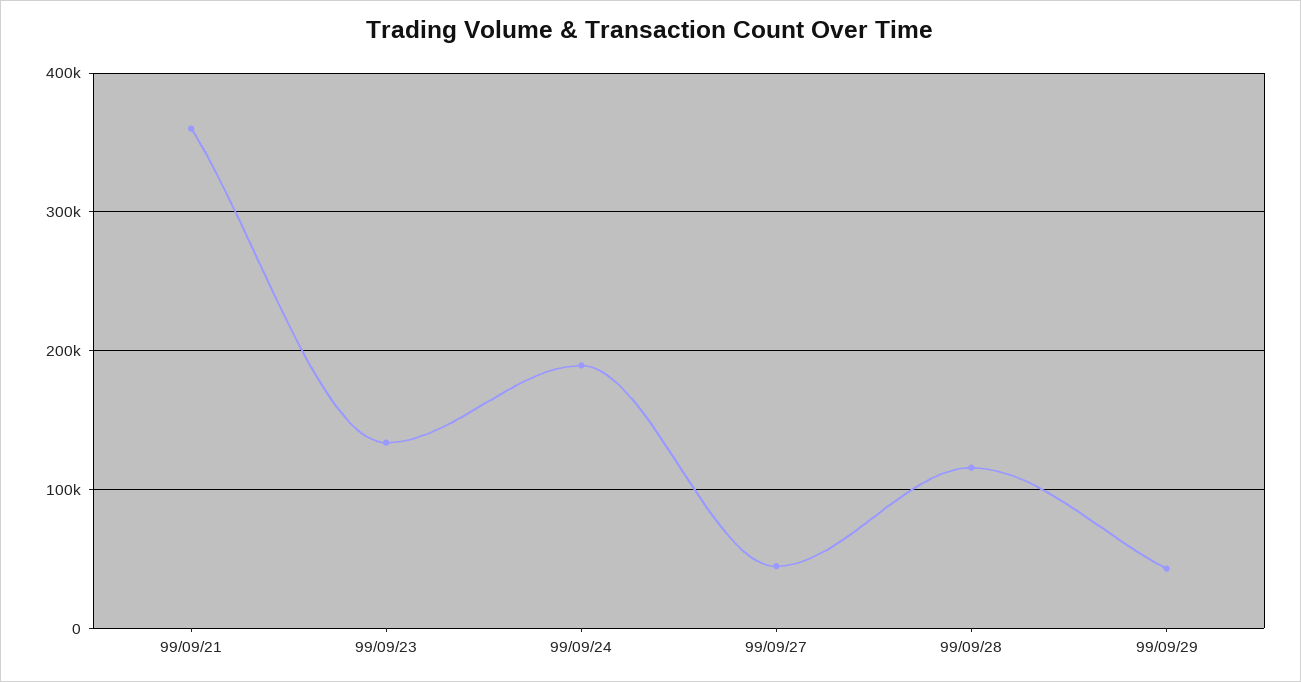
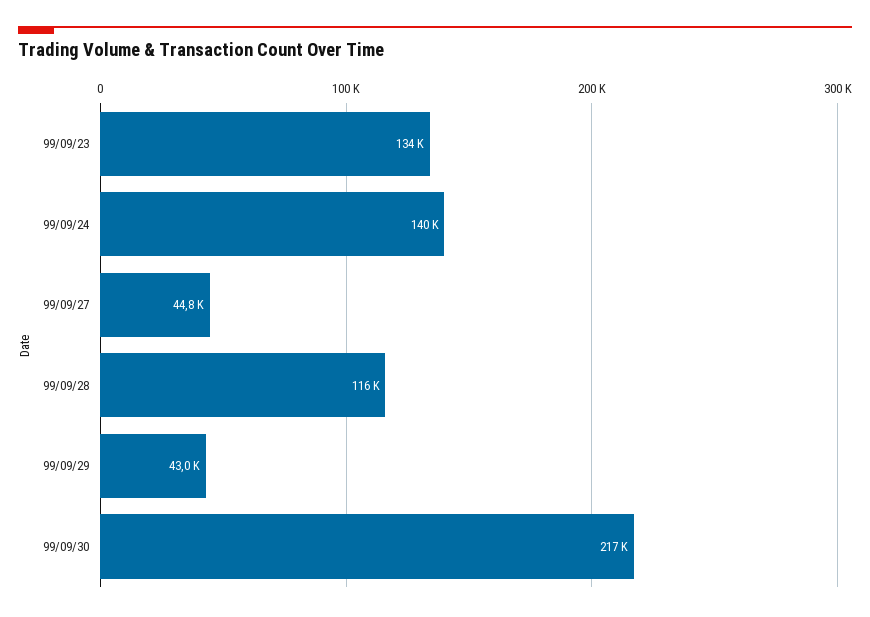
99/09/21: 360000 -> none
99/09/24: 190000 -> 140000
99/09/30: none -> 217000

